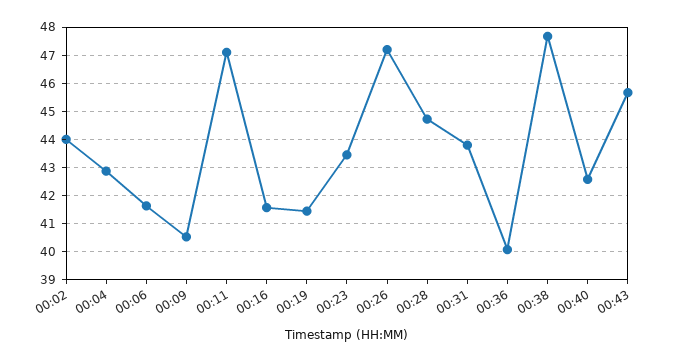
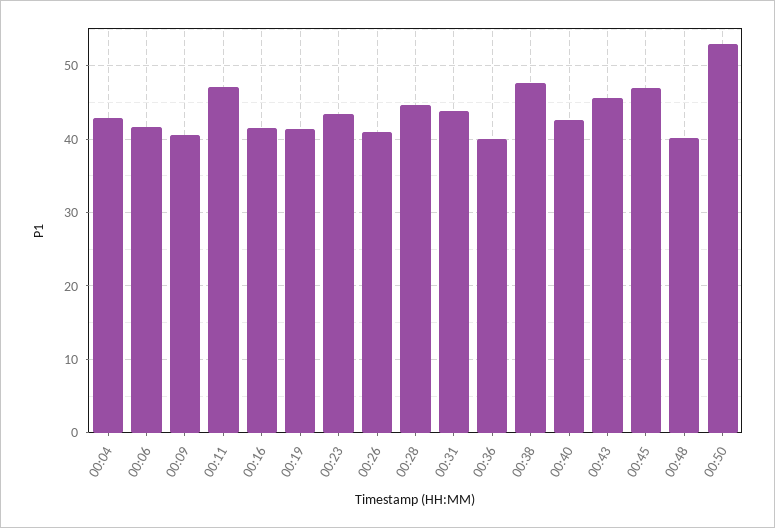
00:02: 44 -> none
00:26: 47.25 -> 41
00:45: none -> 47
00:48: none -> 40
00:50: none -> 53

